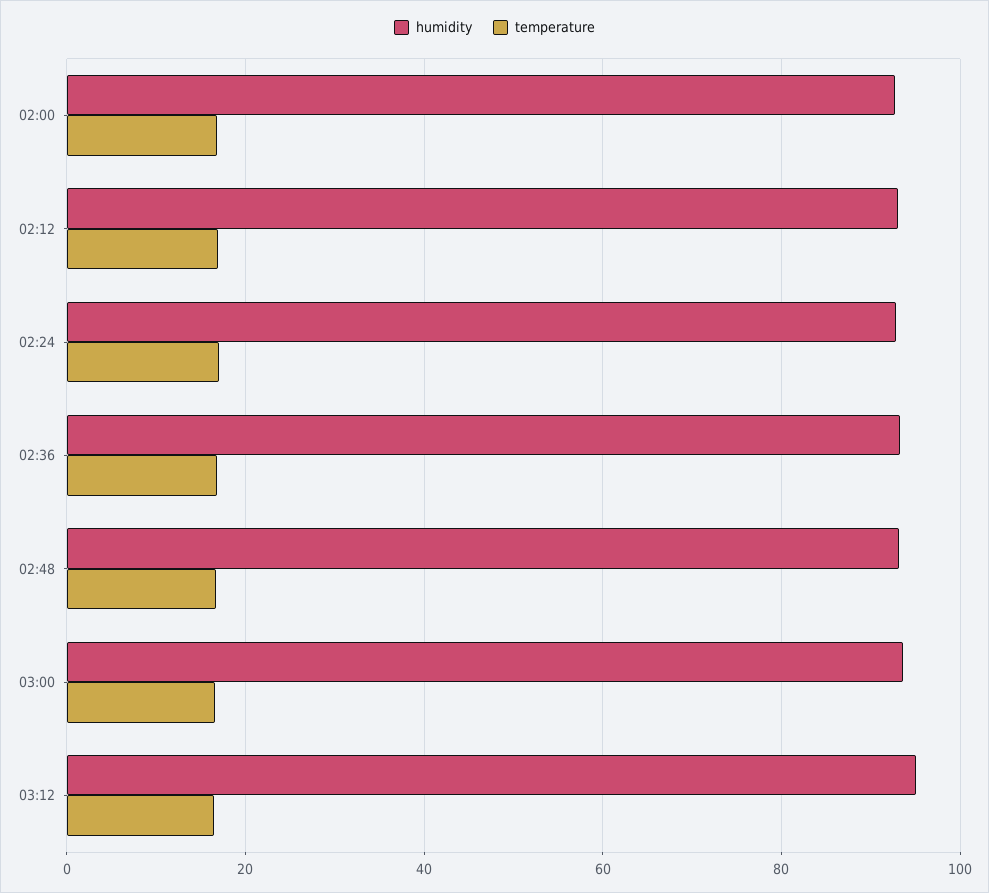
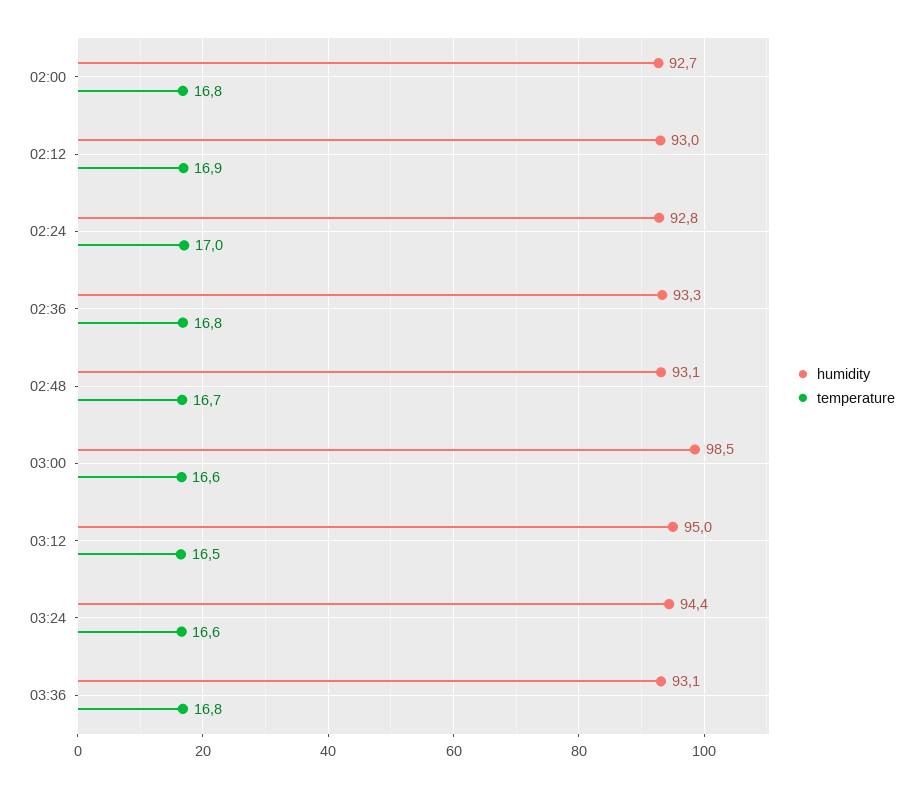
humidity, 03:00: 94 -> 98.5
humidity, 03:24: none -> 94.4
temperature, 03:24: none -> 16.6
humidity, 03:36: none -> 93.1
temperature, 03:36: none -> 16.8

